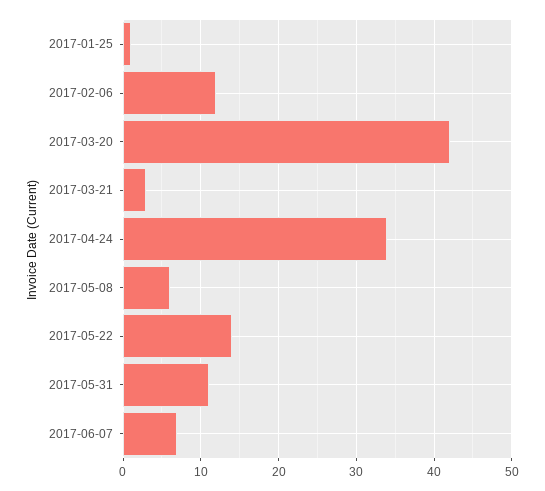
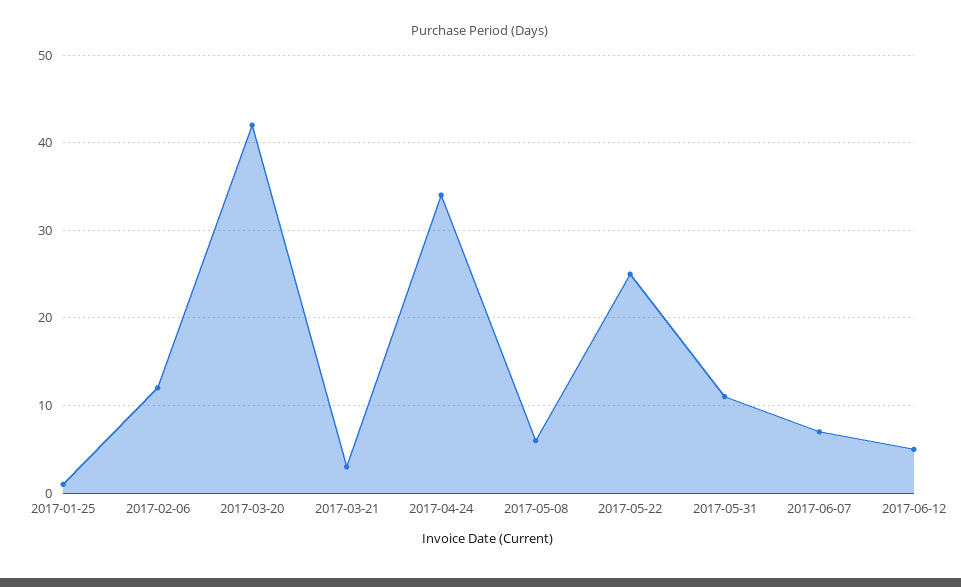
2017-05-22: 14 -> 25
2017-06-12: none -> 5

